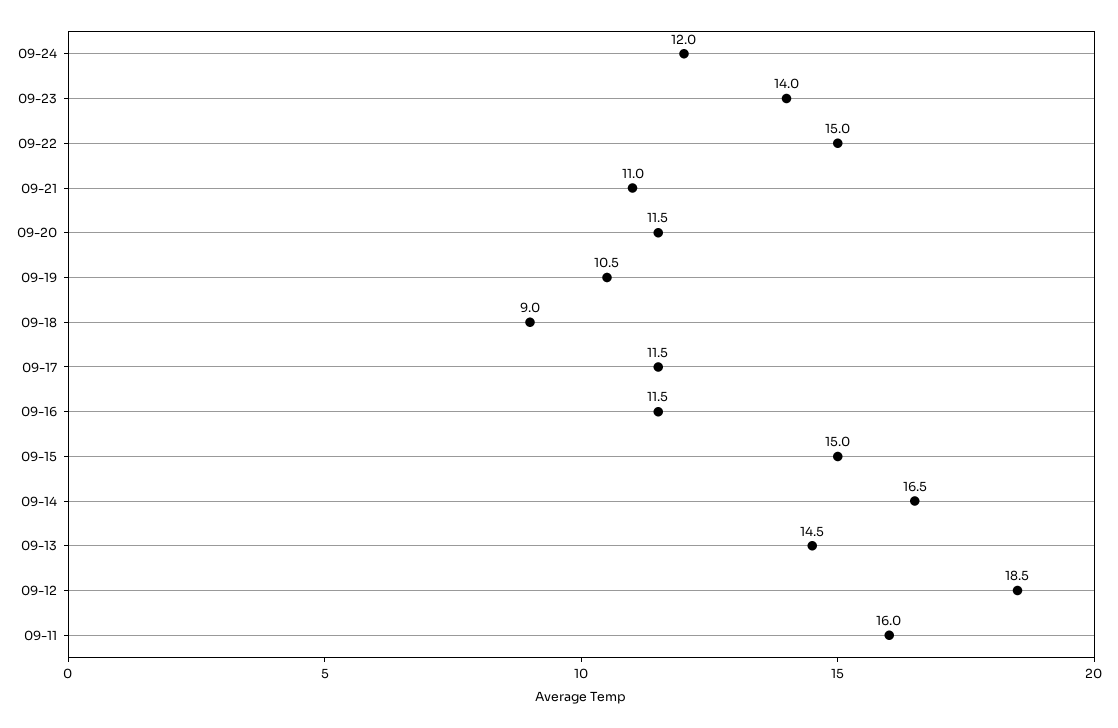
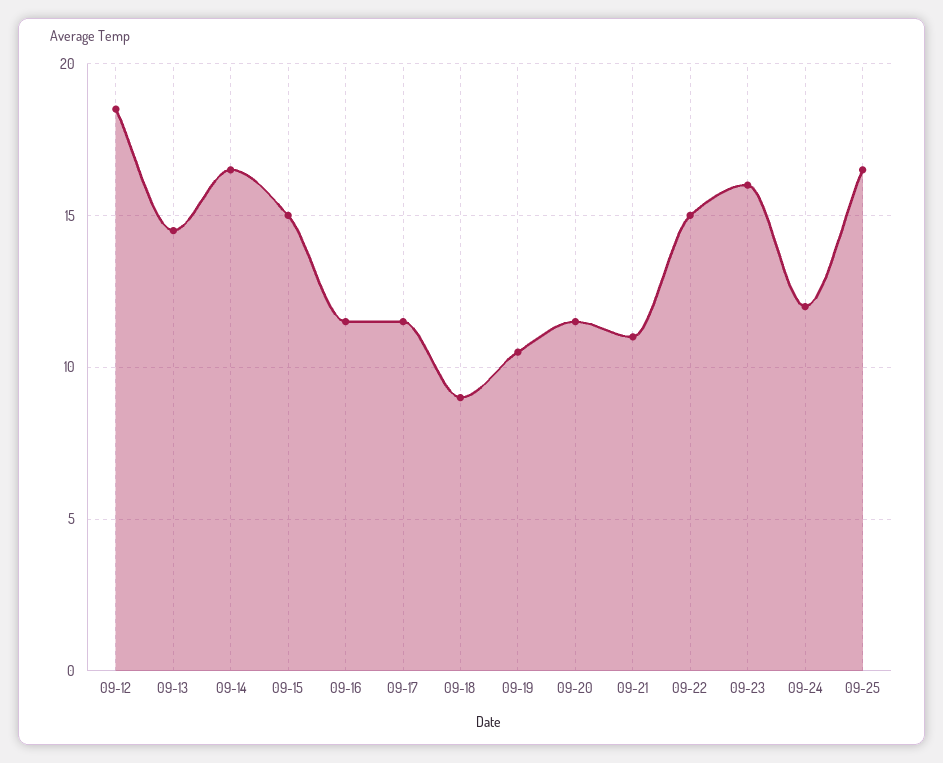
09-23: 14 -> 16
09-11: 16 -> none
09-25: none -> 16.5

